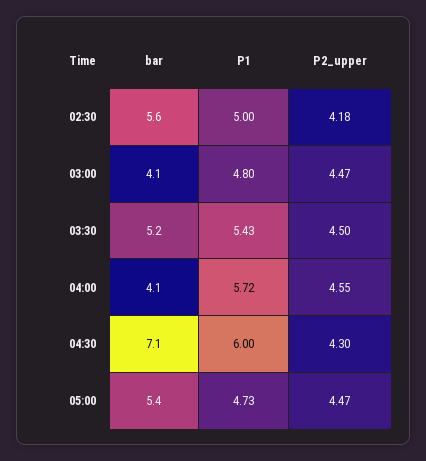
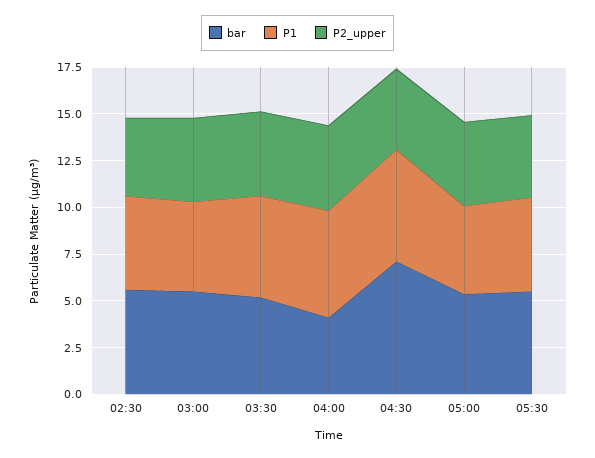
bar, 03:00: 4.1 -> 5.5
bar, 05:30: none -> 5.5
P1, 05:30: none -> 5
P2_upper, 05:30: none -> 4.5

